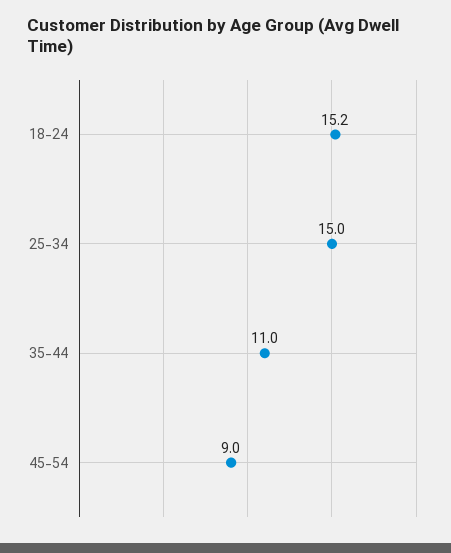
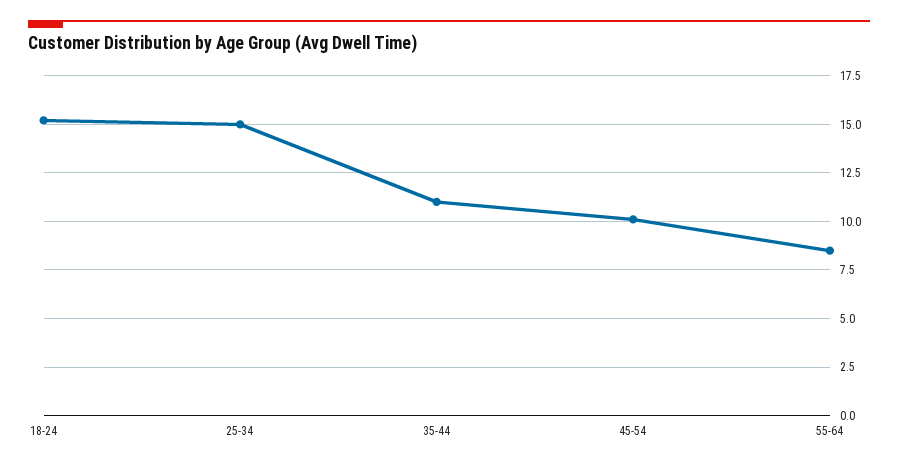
45-54: 9 -> 10
55-64: none -> 8.5

